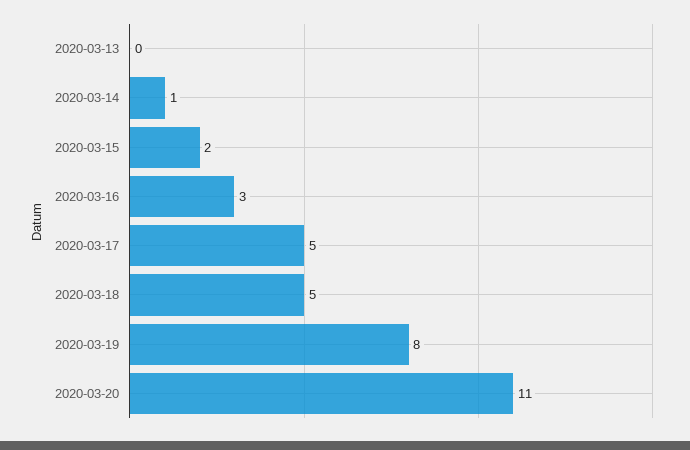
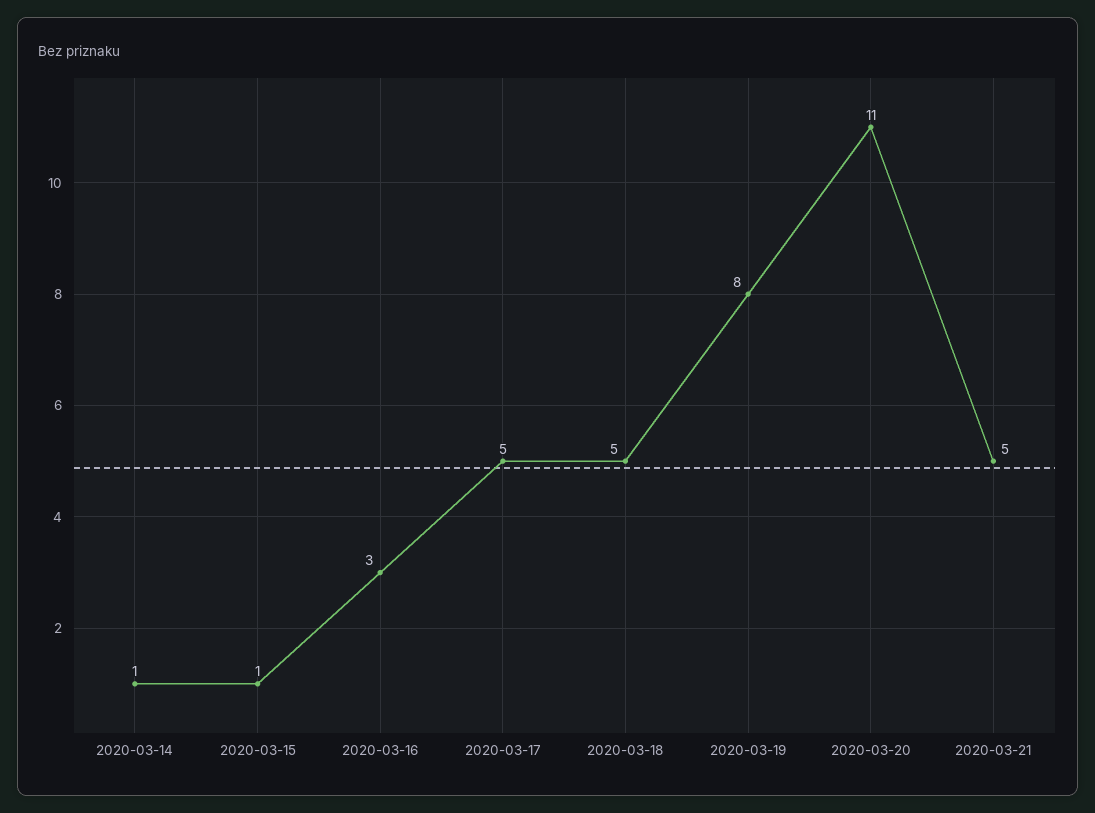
2020-03-13: 0 -> none
2020-03-15: 2 -> 1
2020-03-21: none -> 5

